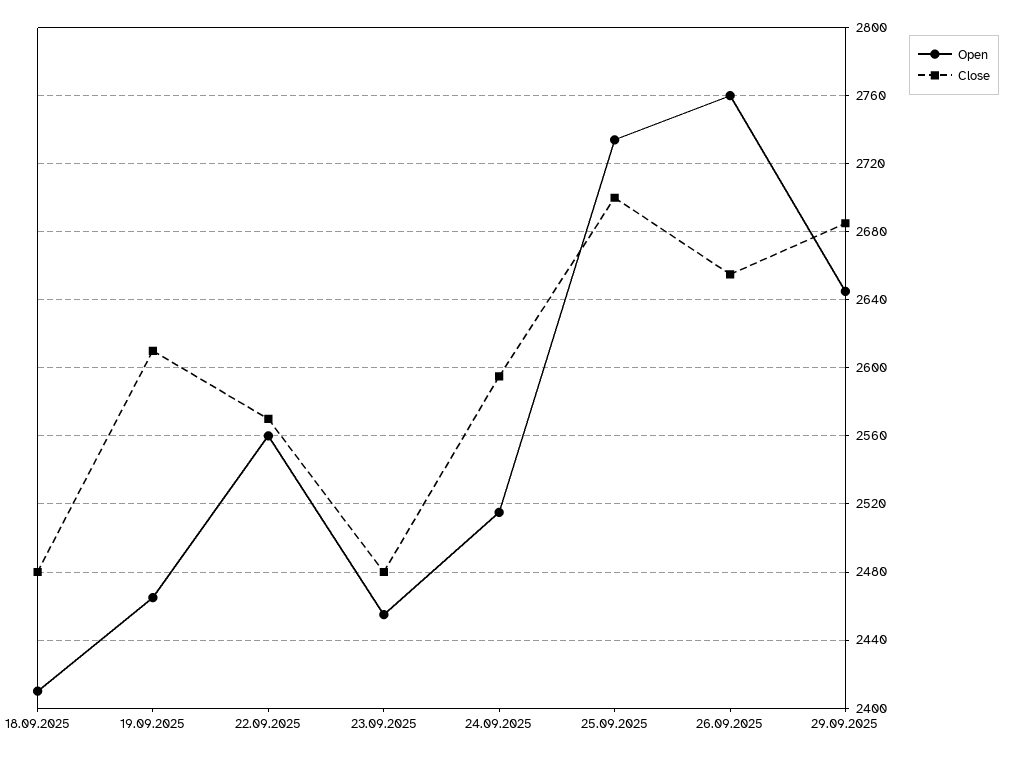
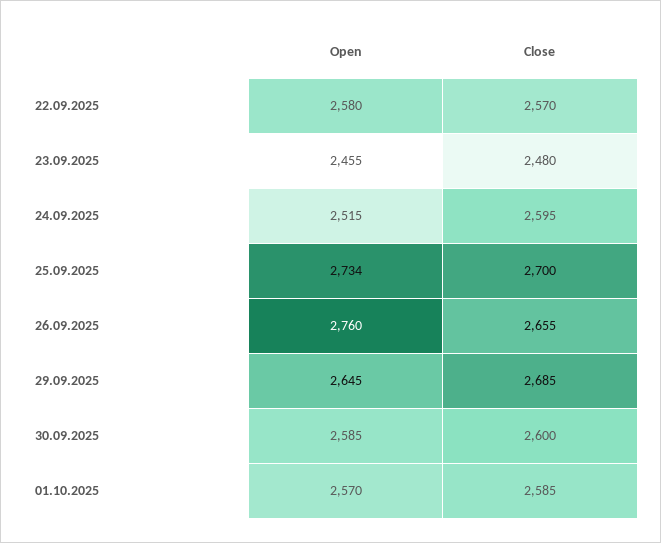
Open, 18.09.2025: 2410 -> none
Close, 18.09.2025: 2480 -> none
Open, 19.09.2025: 2465 -> none
Close, 19.09.2025: 2610 -> none
Open, 22.09.2025: 2560 -> 2580
Open, 30.09.2025: none -> 2585
Close, 30.09.2025: none -> 2600
Open, 01.10.2025: none -> 2570
Close, 01.10.2025: none -> 2585

